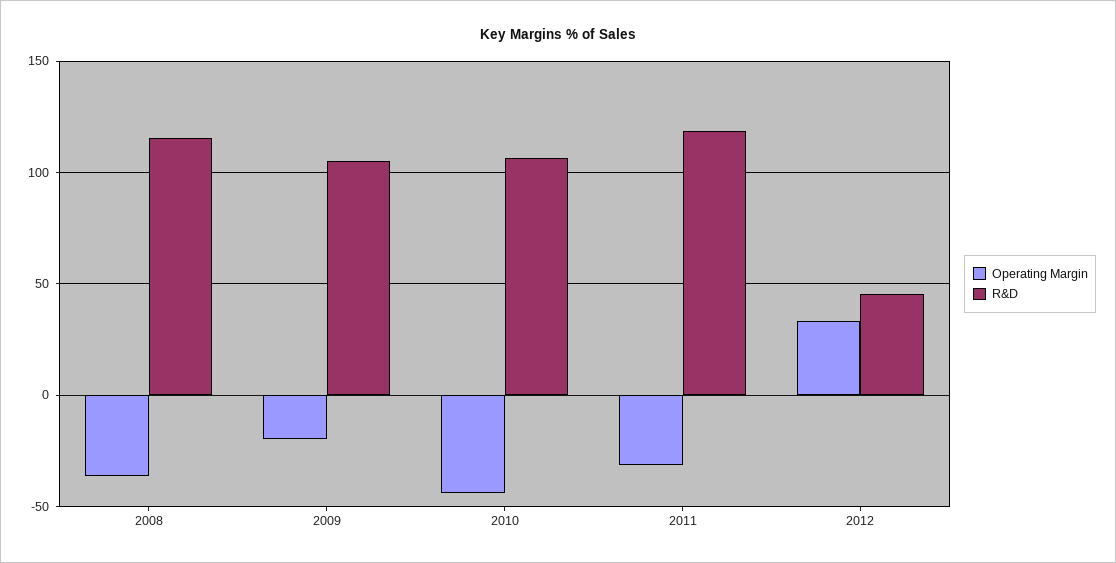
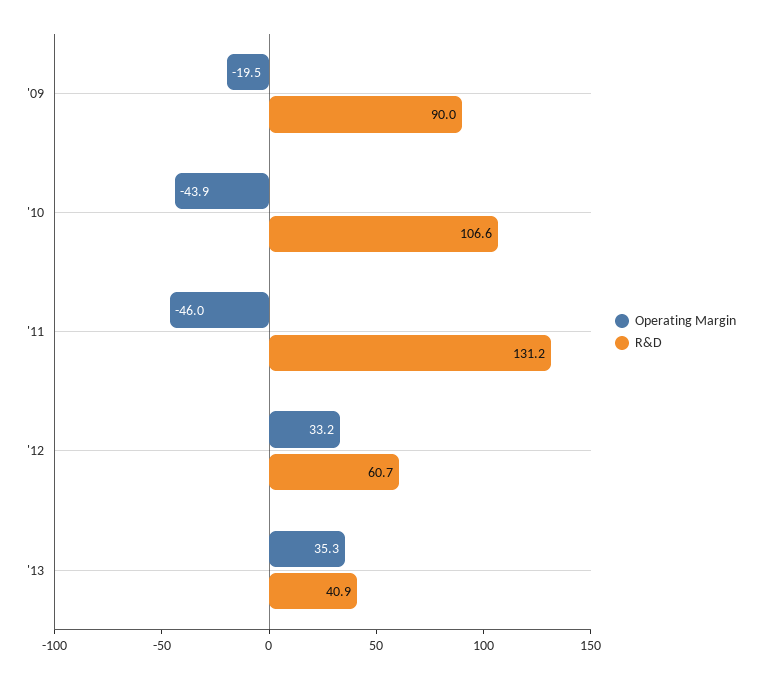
Operating Margin, 2008: -35 -> none
R&D, 2008: 115 -> none
R&D, 2009: 105 -> 90
Operating Margin, 2011: -30 -> -46
R&D, 2011: 120 -> 131.2
R&D, 2012: 45 -> 60.7
Operating Margin, '13: none -> 35.3
R&D, '13: none -> 40.9

